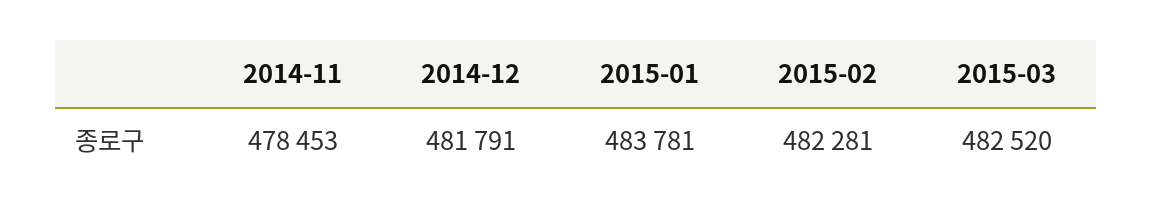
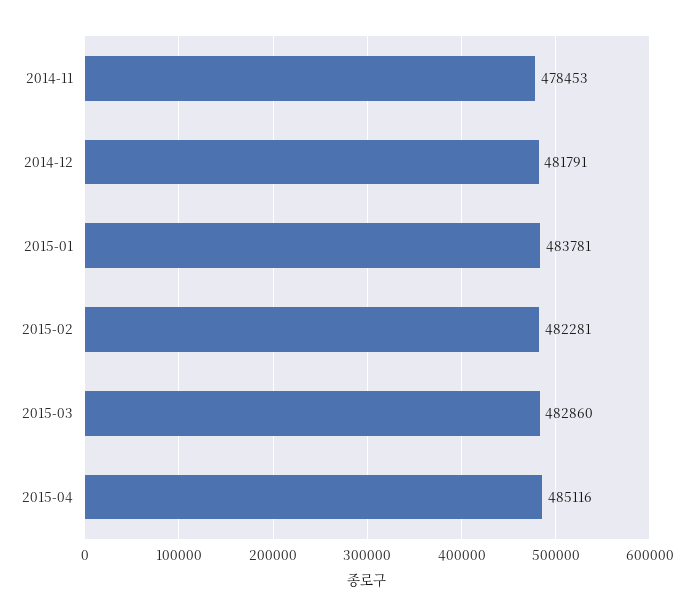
2015-03: 482520 -> 482860
2015-04: none -> 485116

